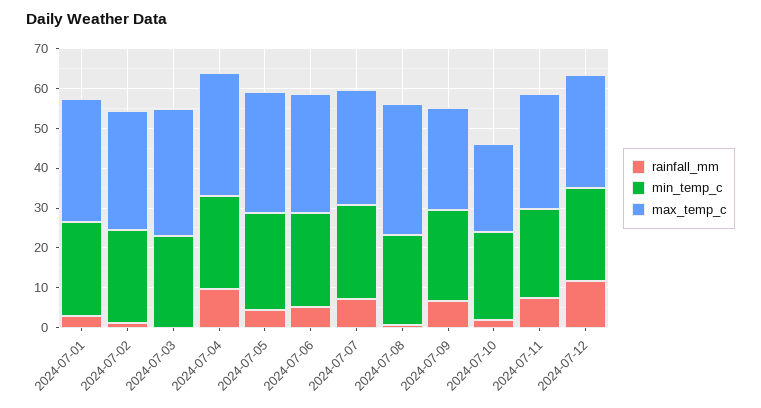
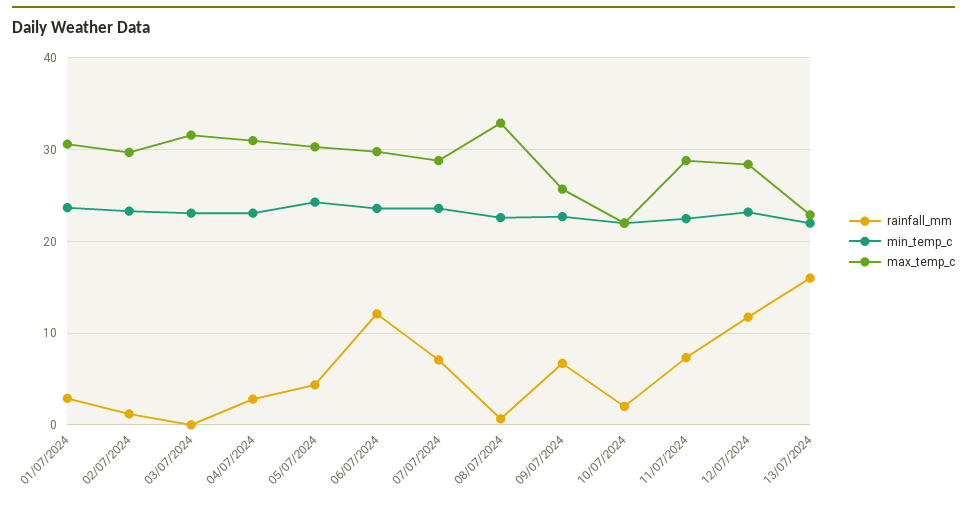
rainfall_mm, 2024-07-04: 10 -> 3
rainfall_mm, 2024-07-06: 5 -> 12
rainfall_mm, 13/07/2024: none -> 16
min_temp_c, 13/07/2024: none -> 22
max_temp_c, 13/07/2024: none -> 23

